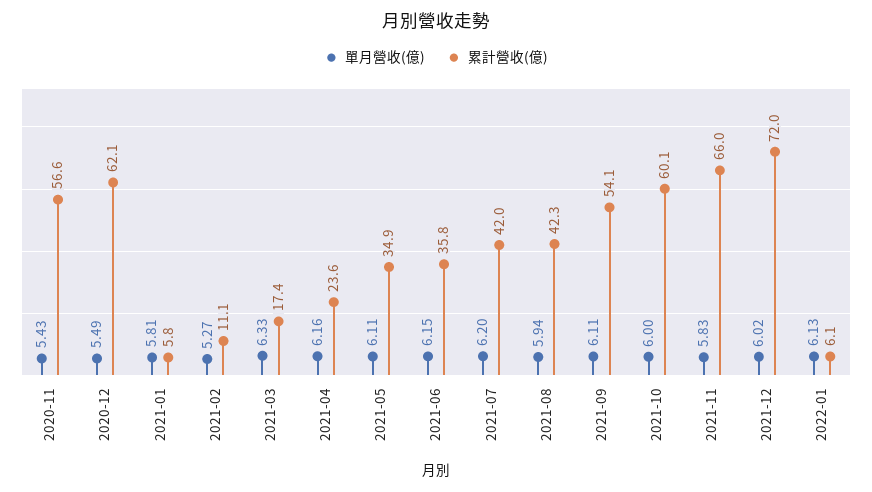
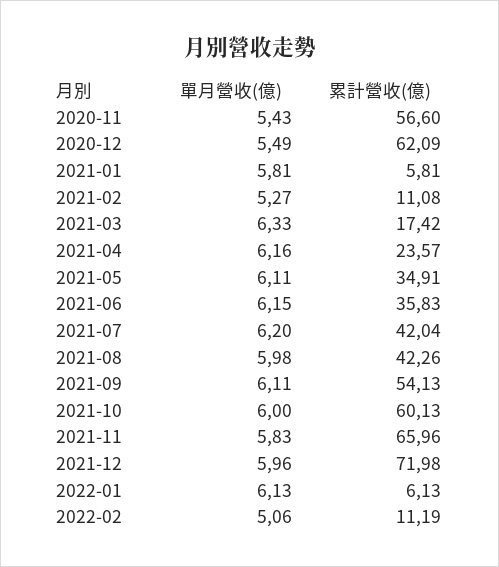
單月營收(億), 2021-08: 5.94 -> 5.98
單月營收(億), 2021-12: 6.02 -> 5.96
單月營收(億), 2022-02: none -> 5.06
累計營收(億), 2022-02: none -> 11.19

